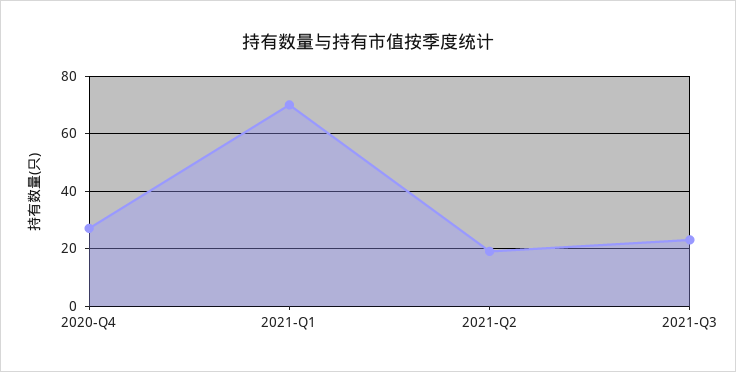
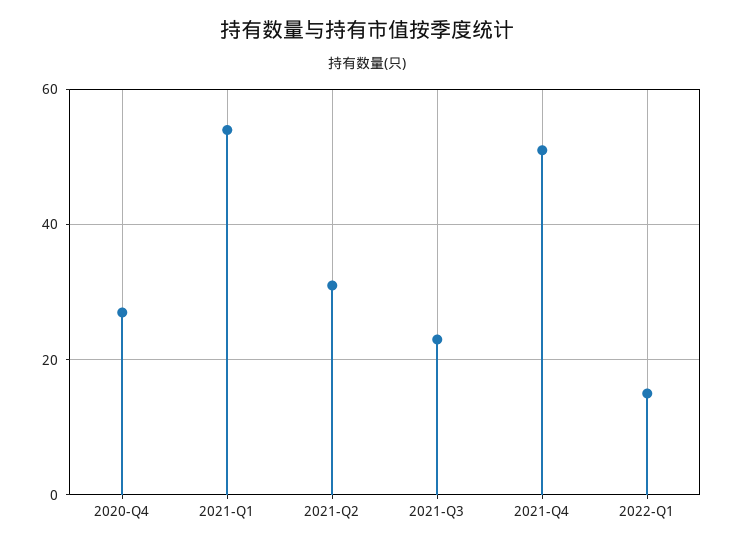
2021-Q1: 70 -> 55
2021-Q2: 20 -> 30
2021-Q4: none -> 50
2022-Q1: none -> 15

